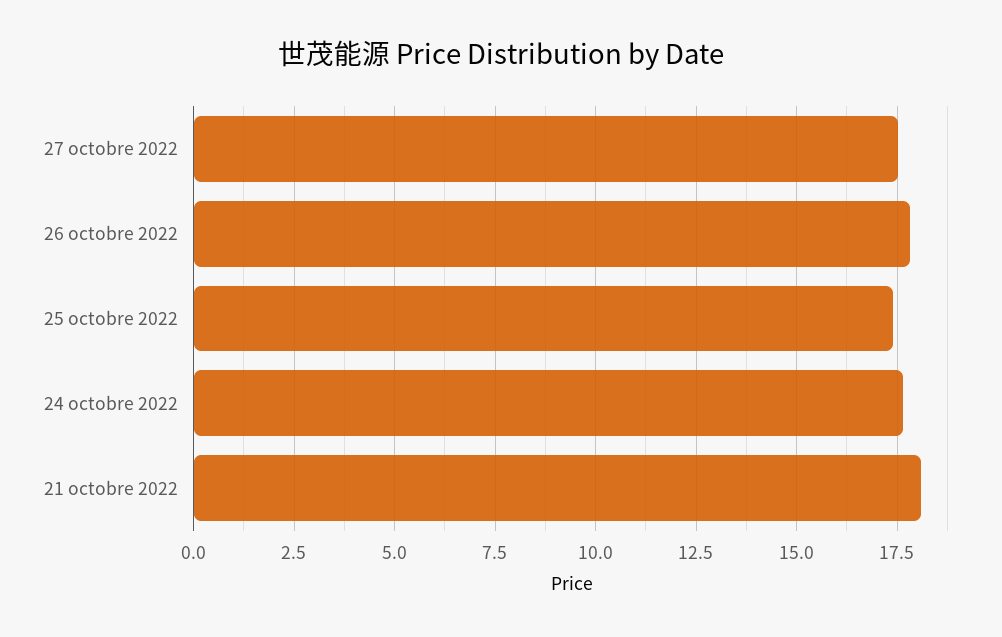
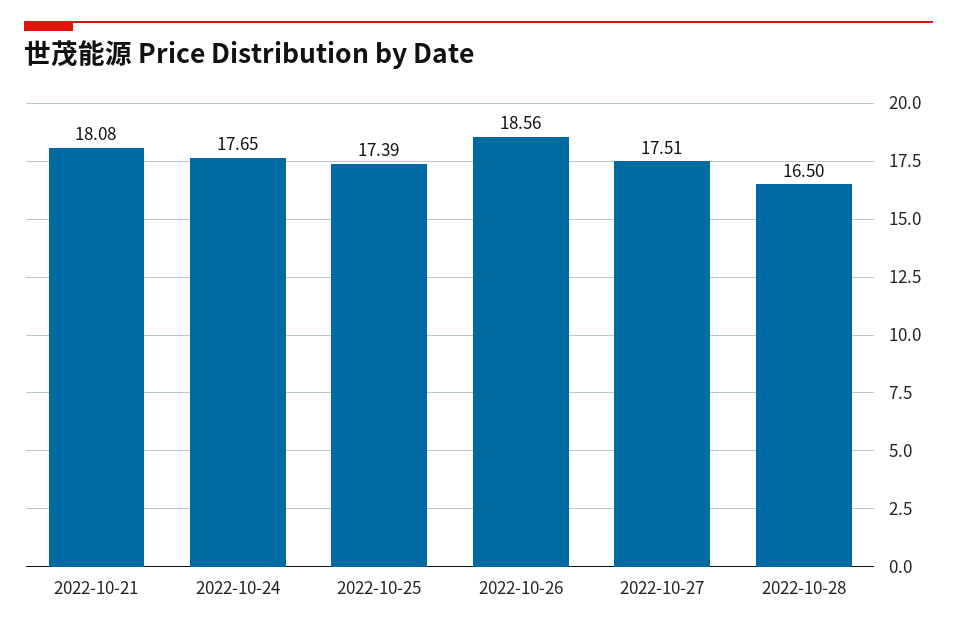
26 octobre 2022: 17.75 -> 18.56
2022-10-28: none -> 16.5

